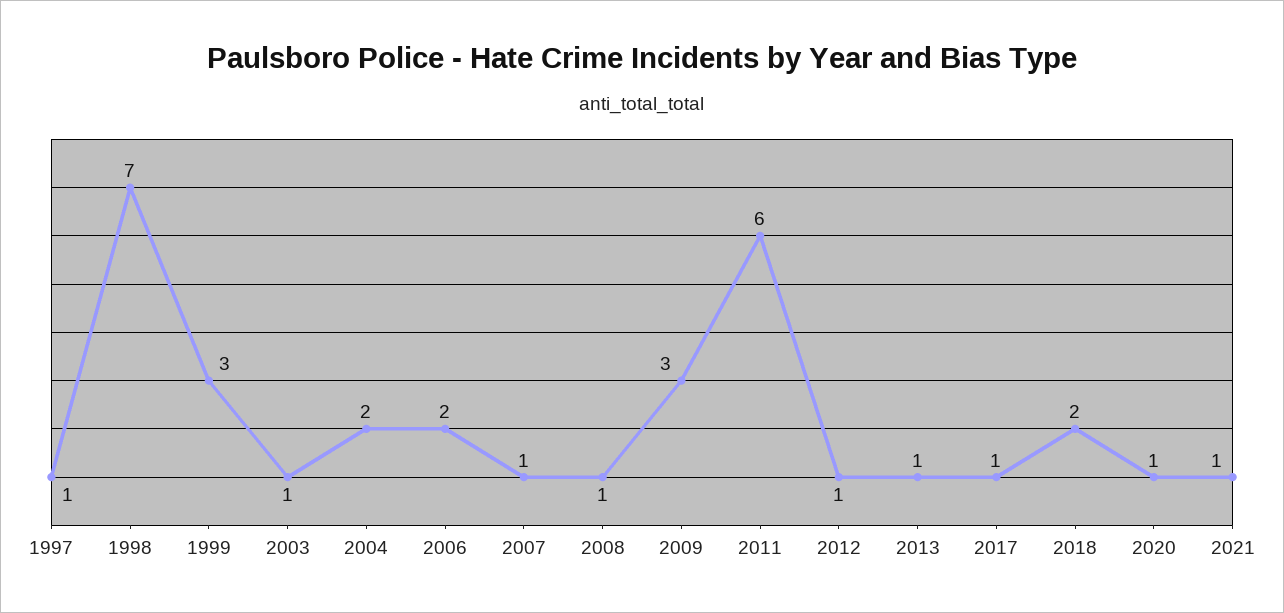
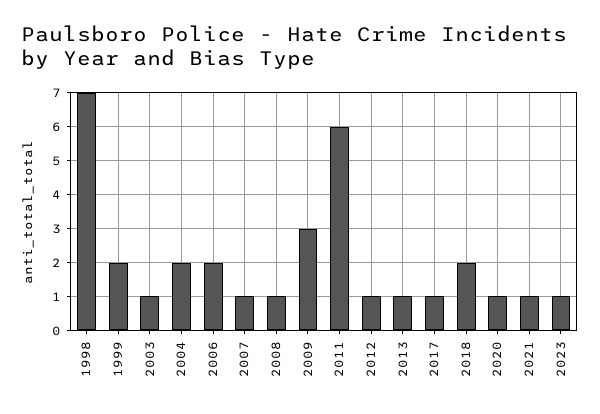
1997: 1 -> none
1999: 3 -> 2
2023: none -> 1

